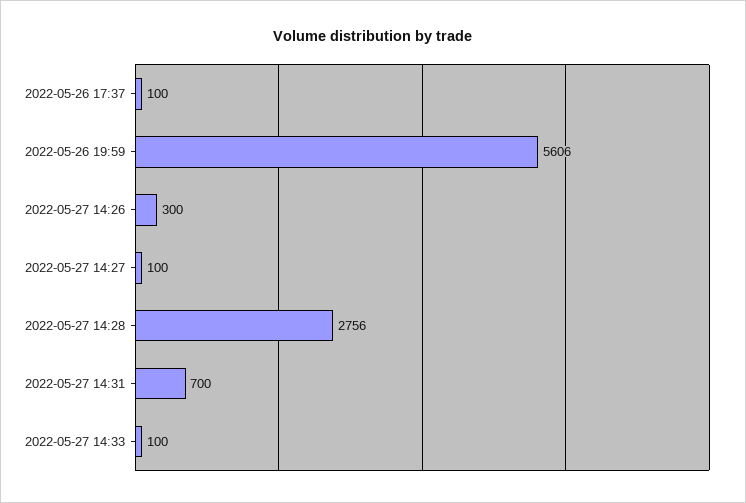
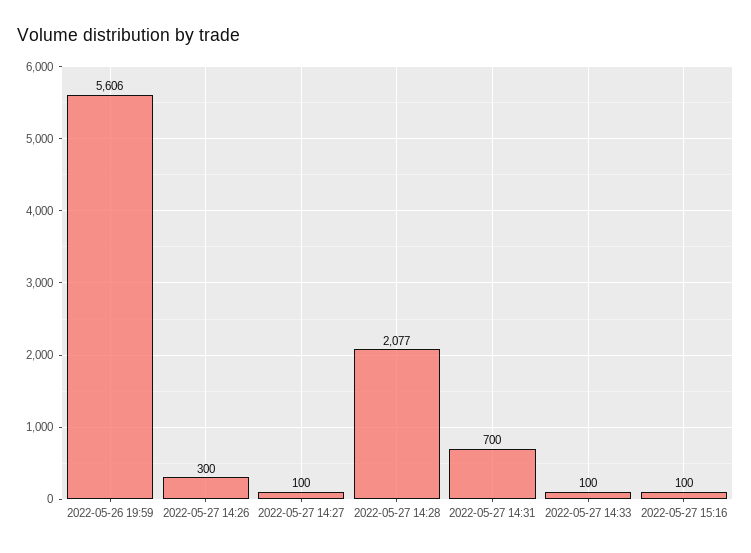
2022-05-26 17:37: 100 -> none
2022-05-27 14:28: 2756 -> 2077
2022-05-27 15:16: none -> 100

